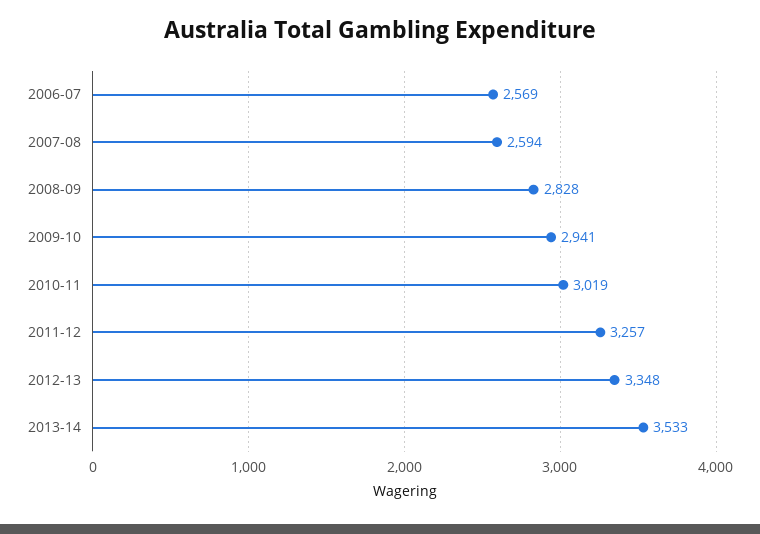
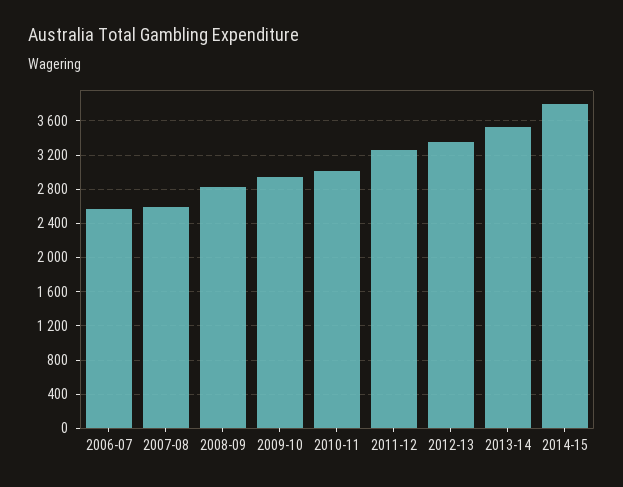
2014-15: none -> 3800

